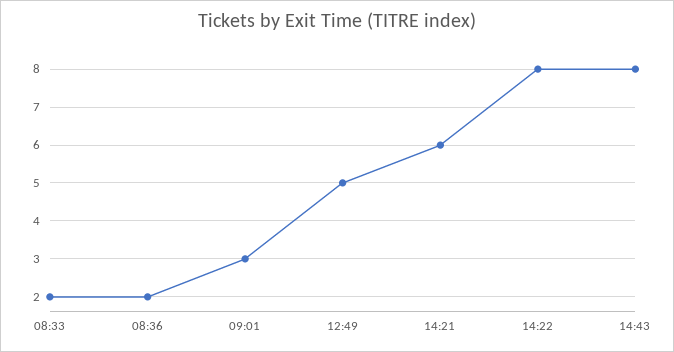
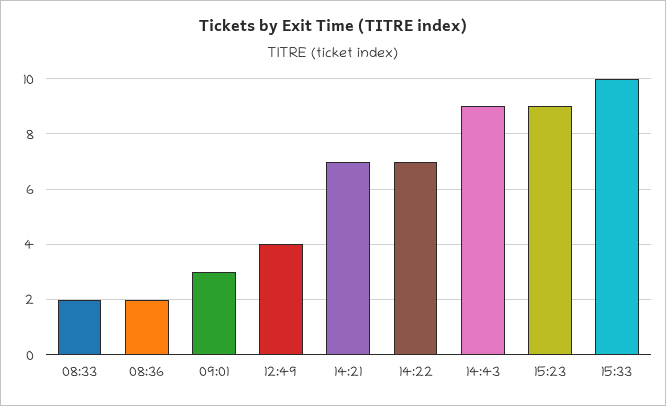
12:49: 5 -> 4
14:21: 6 -> 7
14:22: 8 -> 7
14:43: 8 -> 9
15:23: none -> 9
15:33: none -> 10

